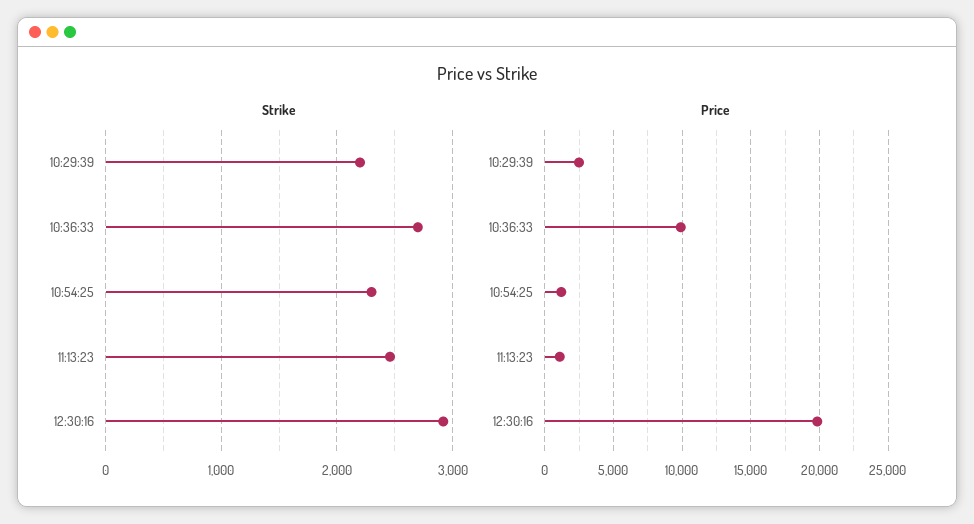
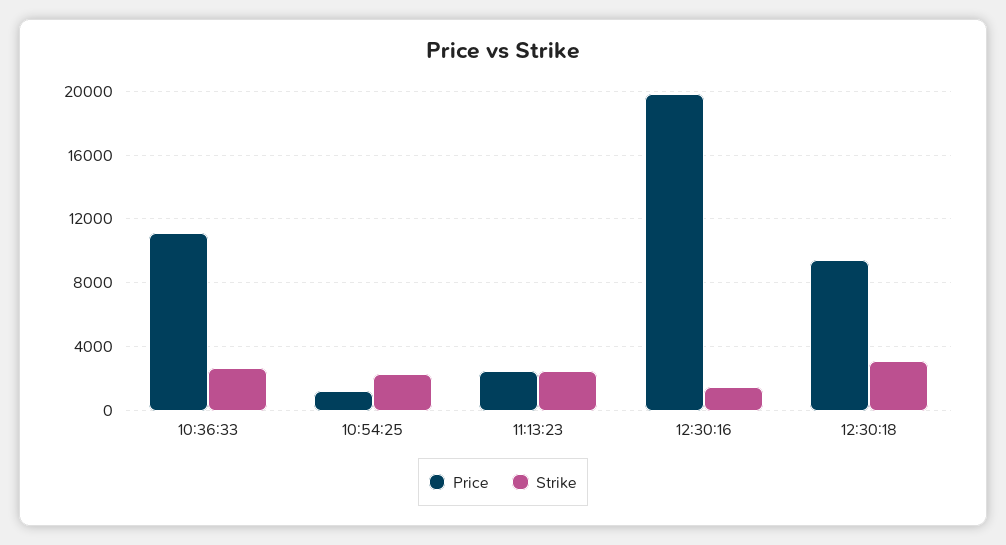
Strike, 10:29:39: 2200 -> none
Strike, 12:30:16: 2900 -> 1500
Price, 10:29:39: 2500 -> none
Price, 10:36:33: 10000 -> 11000
Price, 11:13:23: 1000 -> 2500
Price, 12:30:18: none -> 9500
Strike, 12:30:18: none -> 3000

